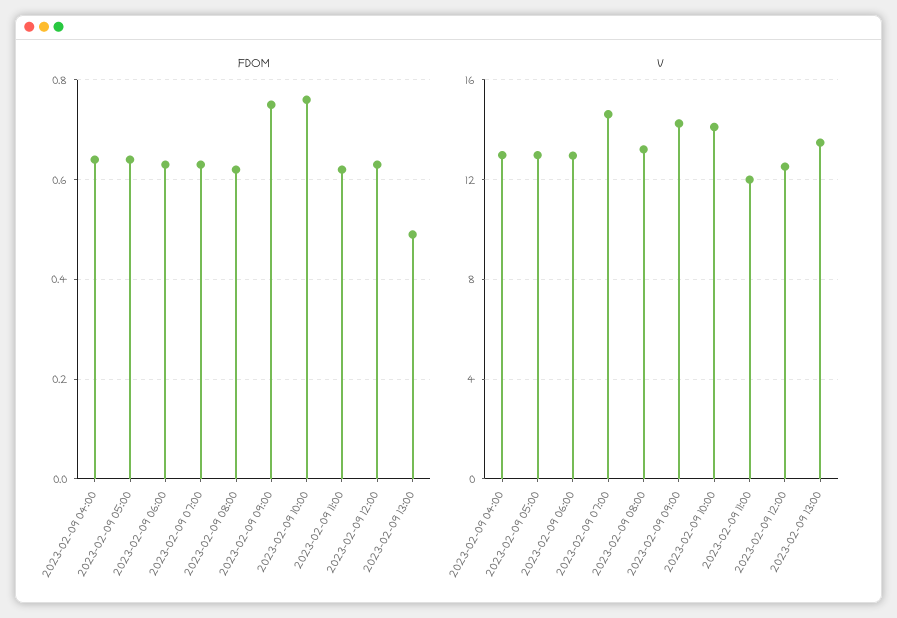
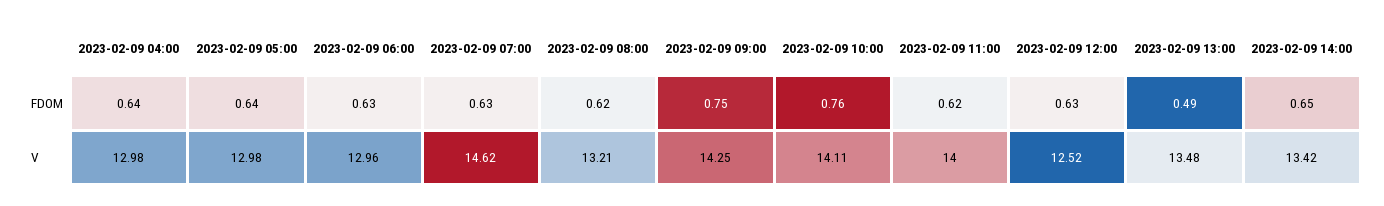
V, 2023-02-09 11:00: 12 -> 14
FDOM, 2023-02-09 14:00: none -> 0.65
V, 2023-02-09 14:00: none -> 13.42

